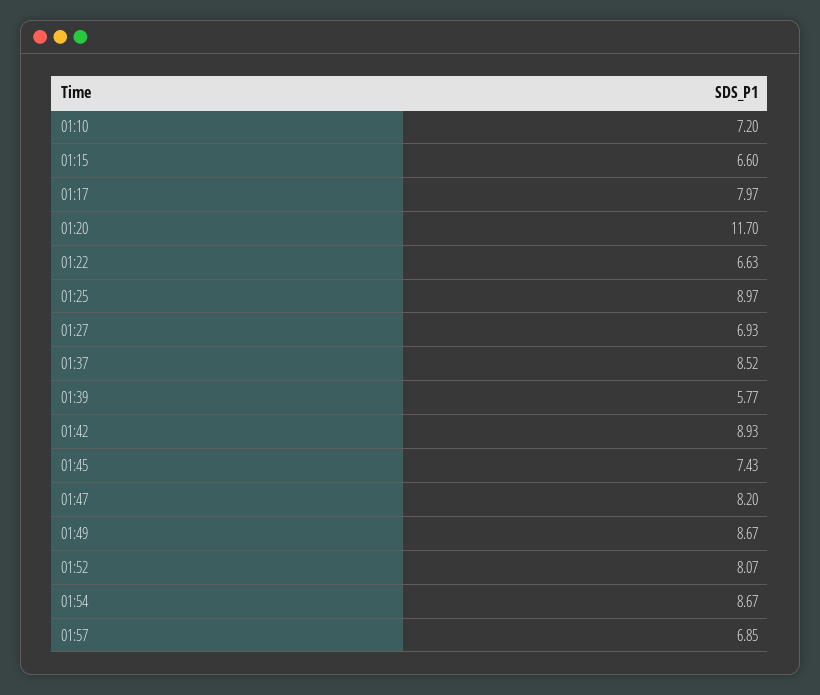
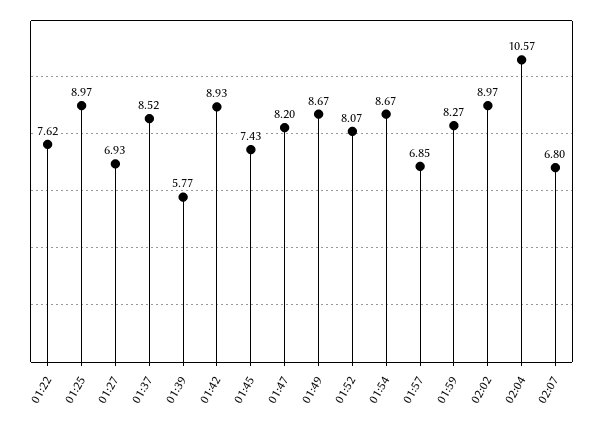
01:10: 7.2 -> none
01:15: 6.6 -> none
01:17: 7.97 -> none
01:20: 11.7 -> none
01:22: 6.63 -> 7.62
01:59: none -> 8.27
02:02: none -> 8.97
02:04: none -> 10.57
02:07: none -> 6.8

